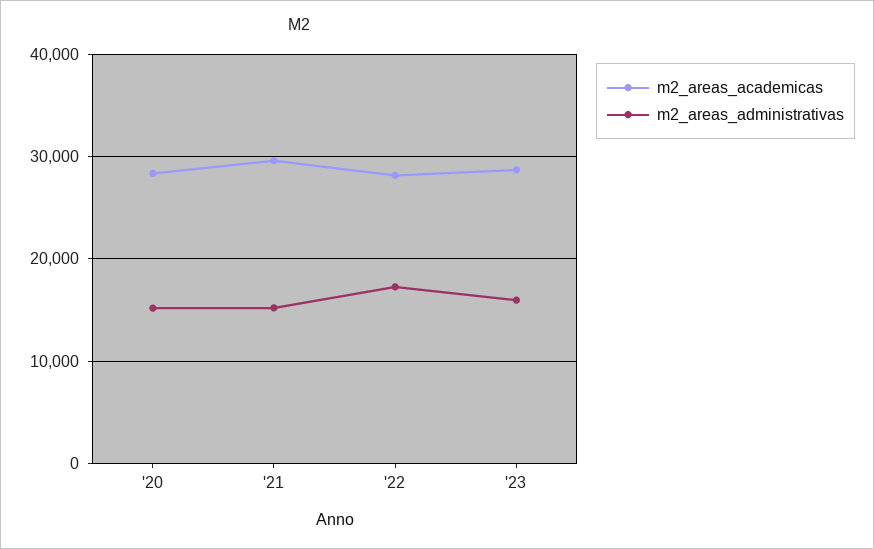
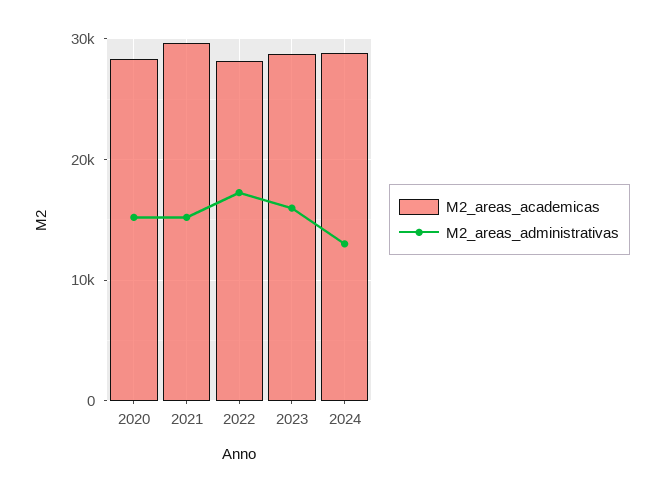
m2_areas_academicas, 2024: none -> 29000
m2_areas_administrativas, 2024: none -> 13000

